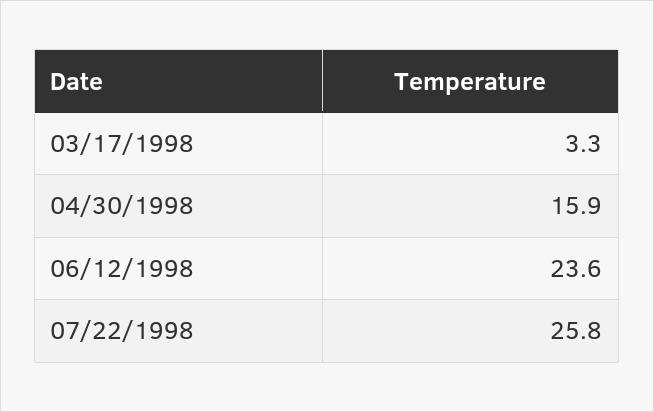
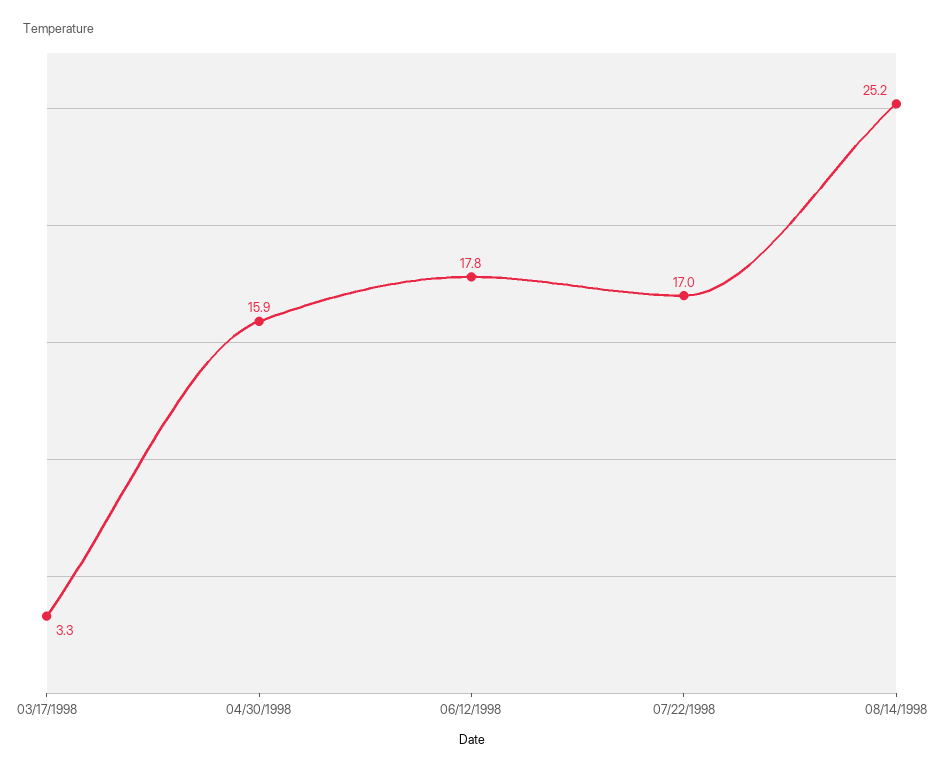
06/12/1998: 23.6 -> 17.8
07/22/1998: 25.8 -> 17
08/14/1998: none -> 25.2

